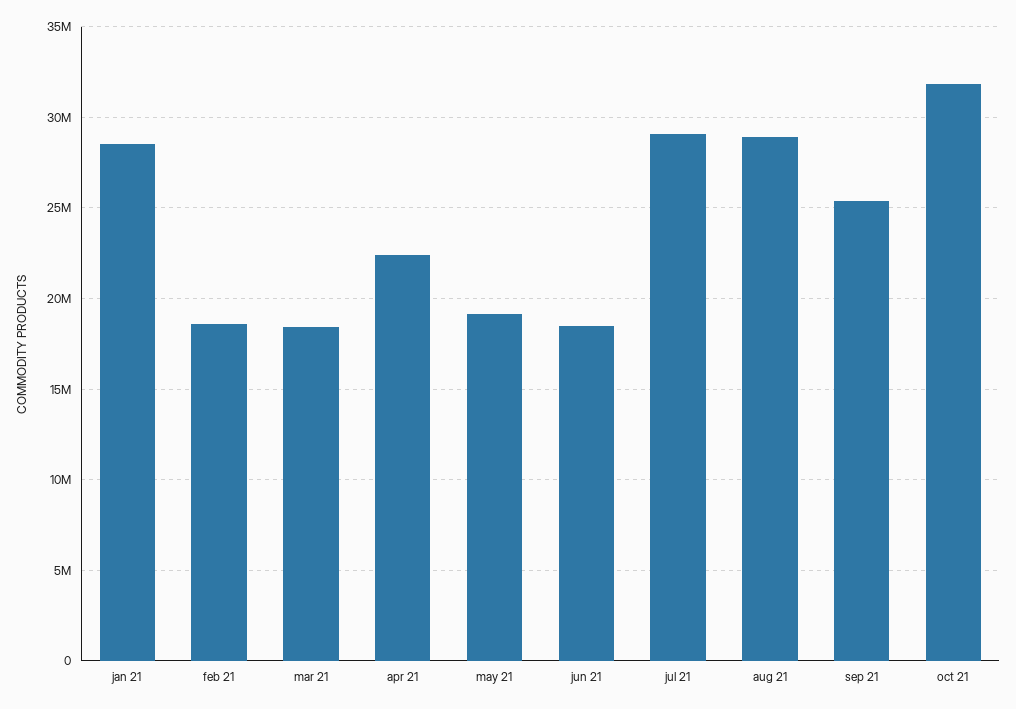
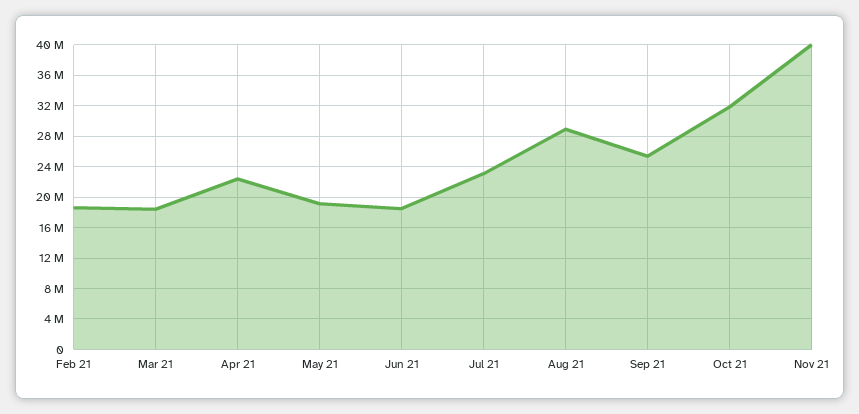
jan 21: 28500000 -> none
jul 21: 29000000 -> 23000000
Nov 21: none -> 40000000

